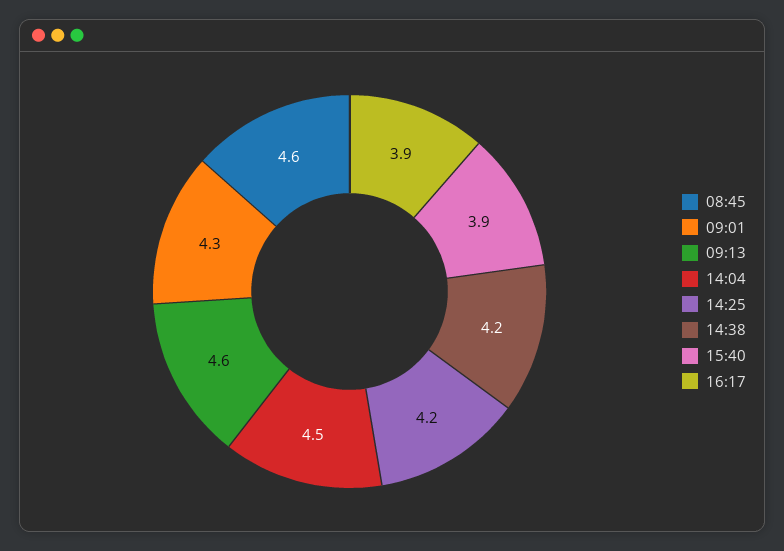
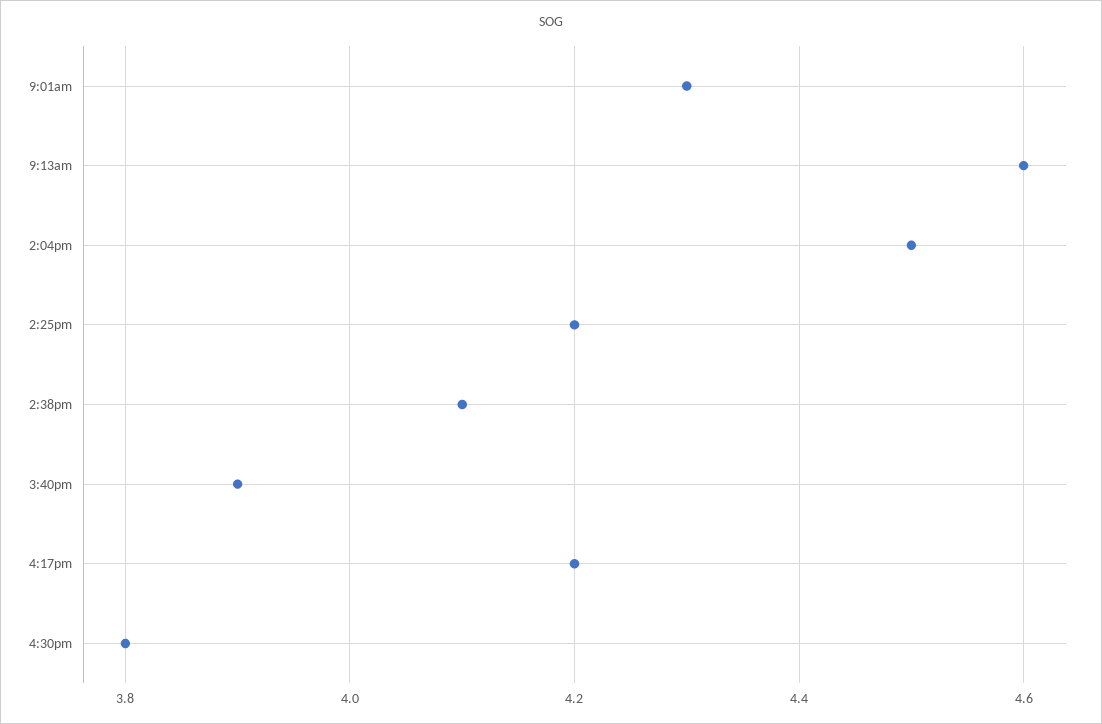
08:45: 4.6 -> none
14:38: 4.2 -> 4.1
16:17: 3.9 -> 4.2
4:30pm: none -> 3.8

